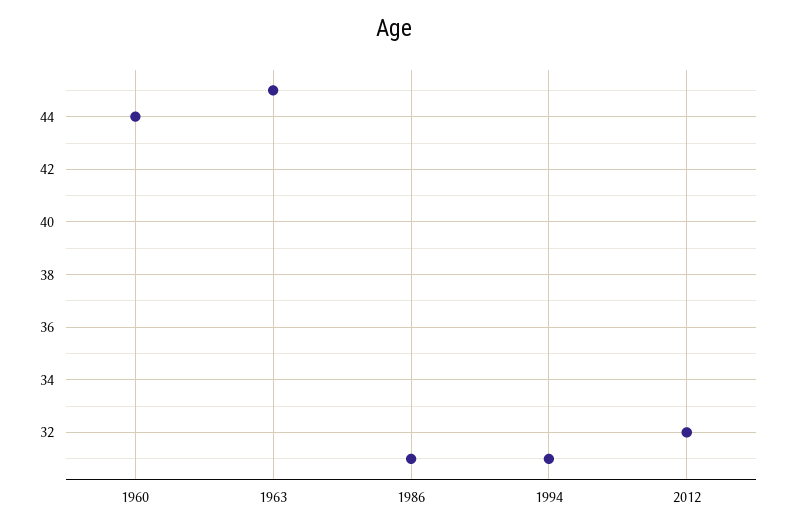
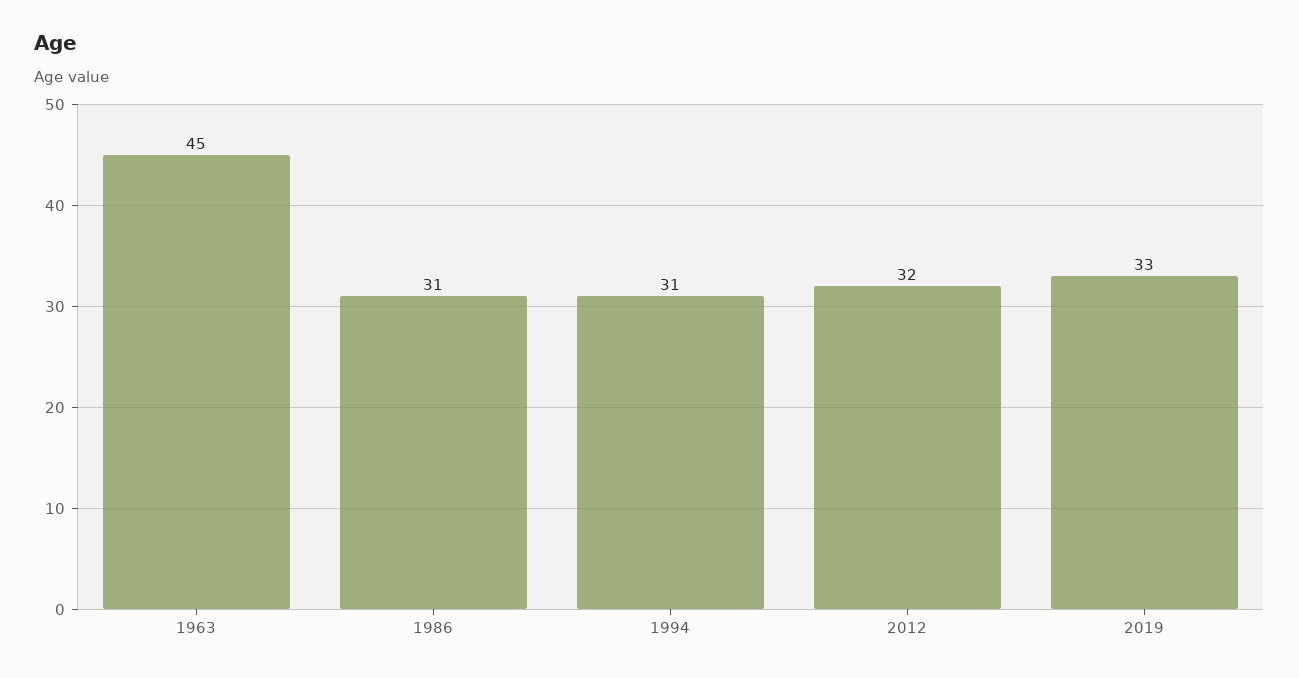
1960: 44 -> none
2019: none -> 33

